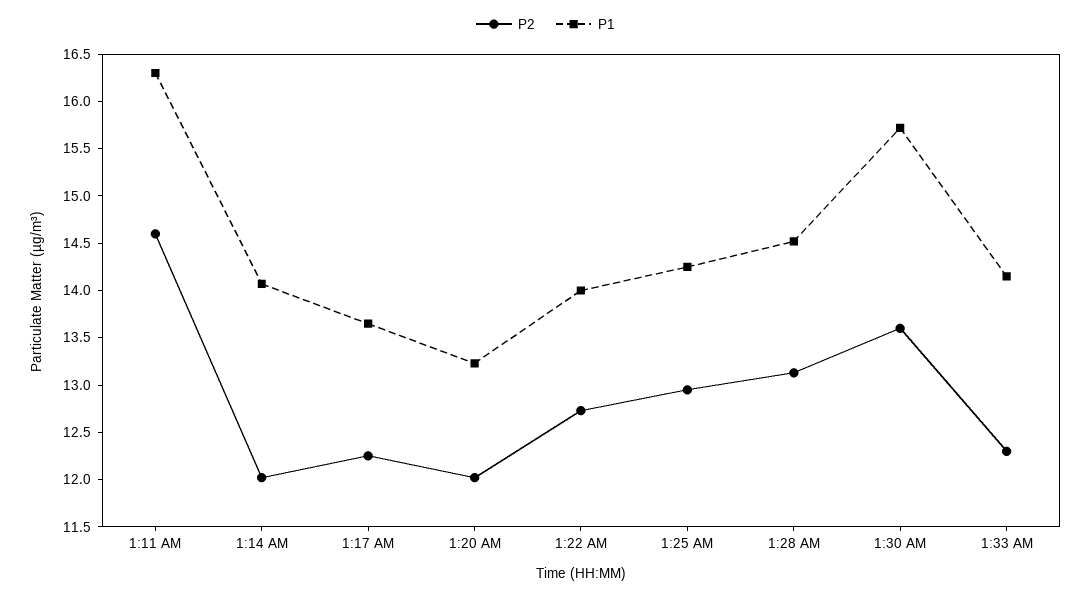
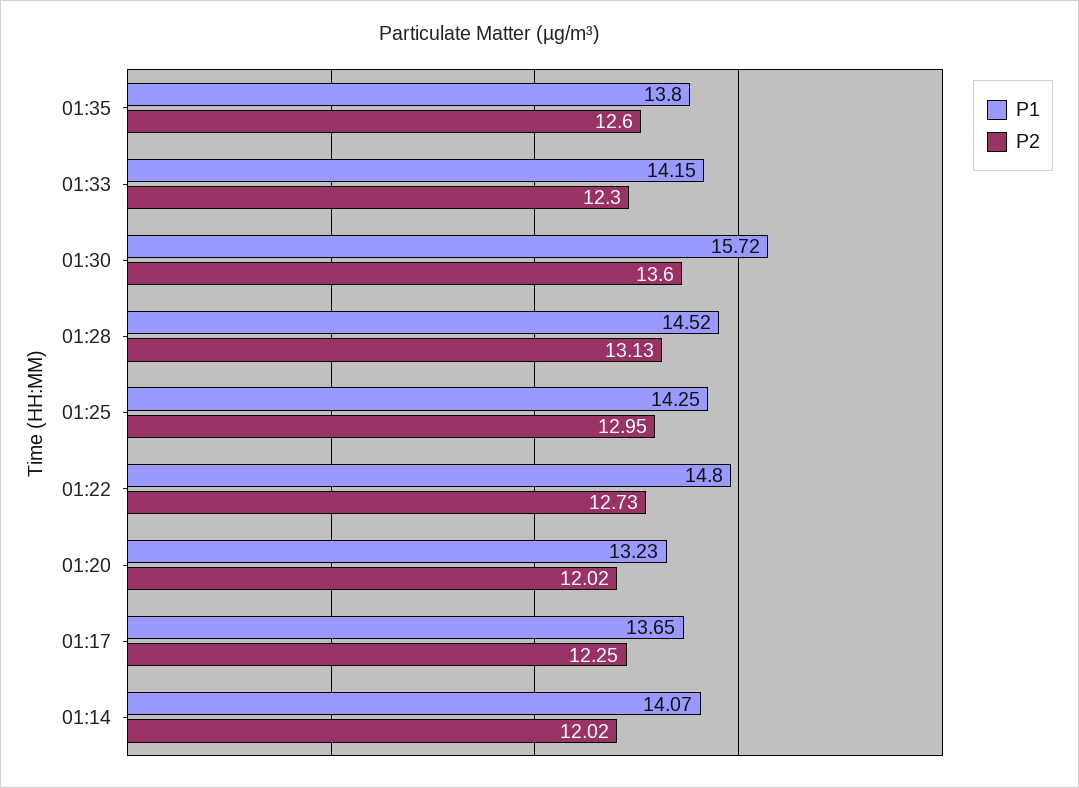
P2, 1:11 AM: 14.6 -> none
P1, 1:11 AM: 16.3 -> none
P1, 1:22 AM: 14 -> 14.8
P1, 01:35: none -> 13.8
P2, 01:35: none -> 12.6

